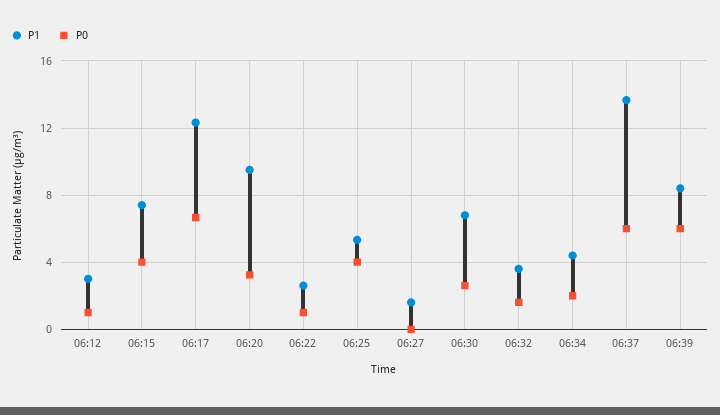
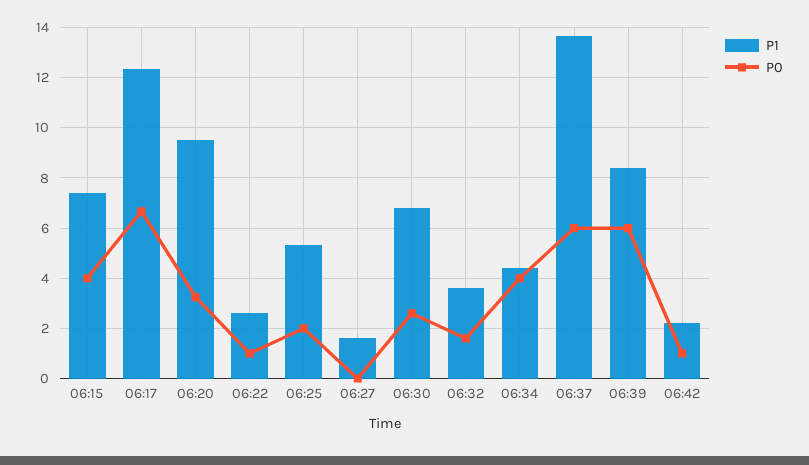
P1, 06:12: 3 -> none
P0, 06:12: 1 -> none
P0, 06:25: 4 -> 2
P0, 06:34: 2 -> 4
P1, 06:42: none -> 2.25
P0, 06:42: none -> 1

